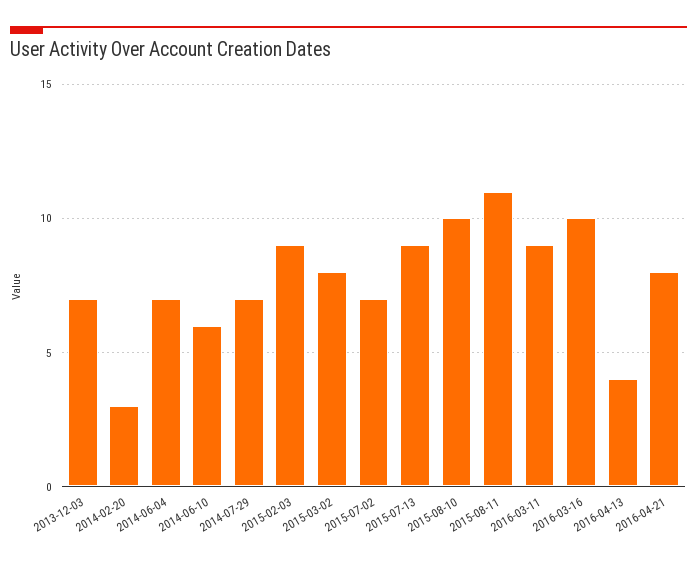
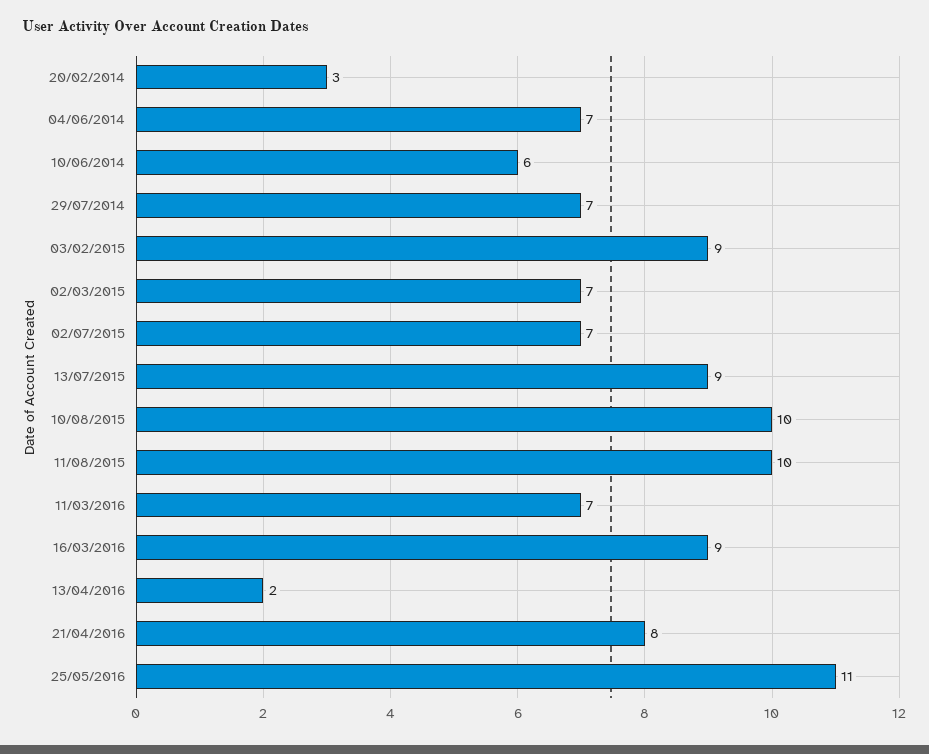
2013-12-03: 7 -> none
2015-03-02: 8 -> 7
2015-08-11: 11 -> 10
2016-03-11: 9 -> 7
2016-03-16: 10 -> 9
2016-04-13: 4 -> 2
25/05/2016: none -> 11

